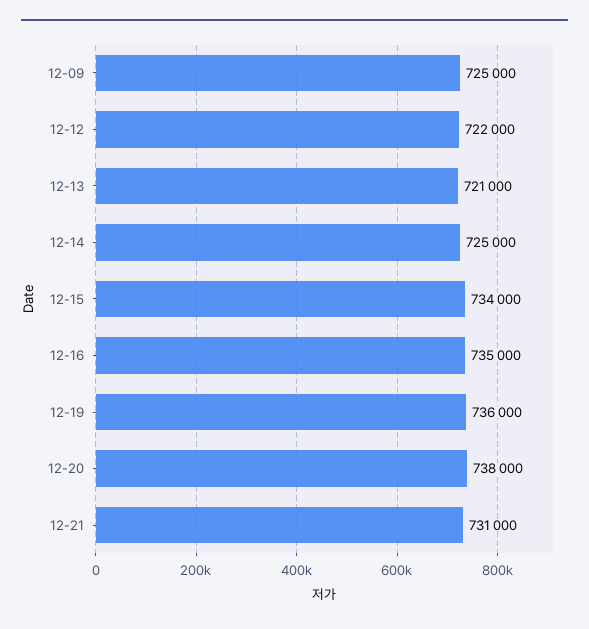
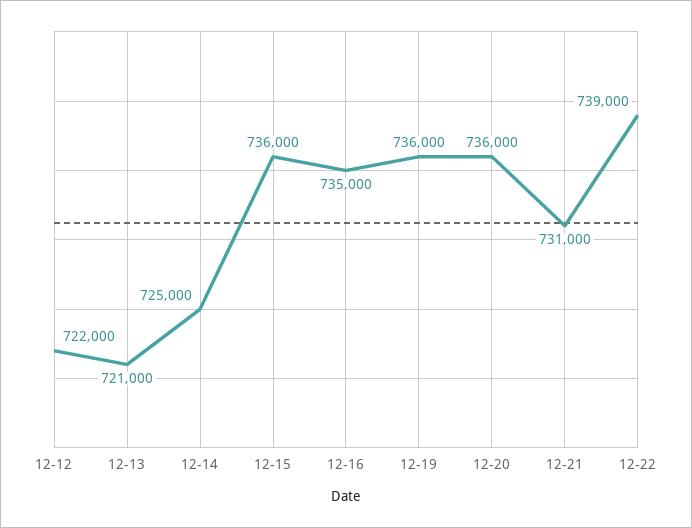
12-09: 725000 -> none
12-15: 734000 -> 736000
12-20: 738000 -> 736000
12-22: none -> 739000

